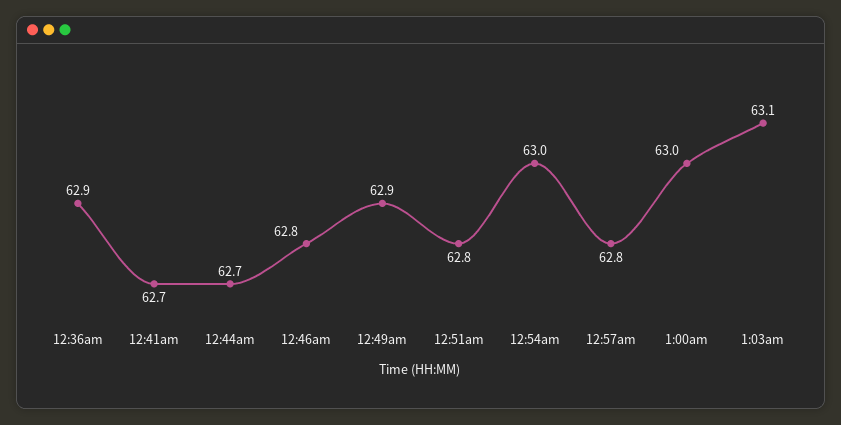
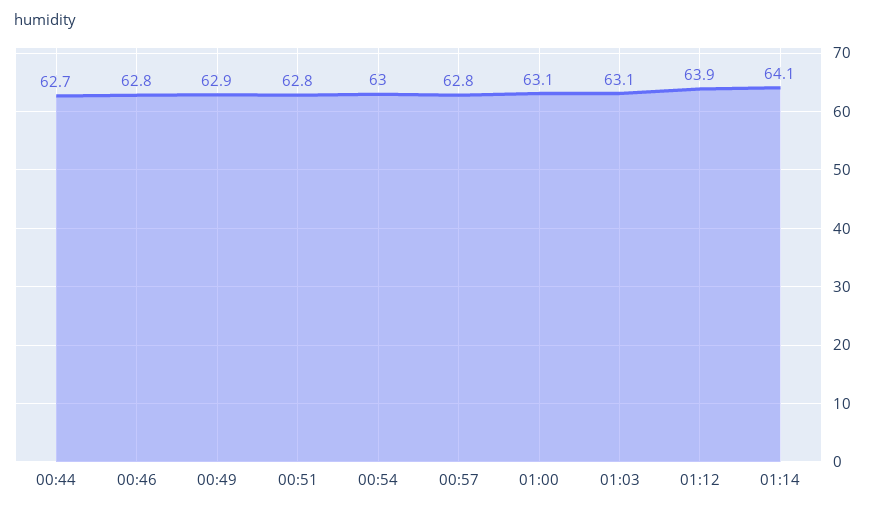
12:36am: 62.9 -> none
12:41am: 62.7 -> none
1:00am: 63 -> 63.1
01:12: none -> 63.9
01:14: none -> 64.1

